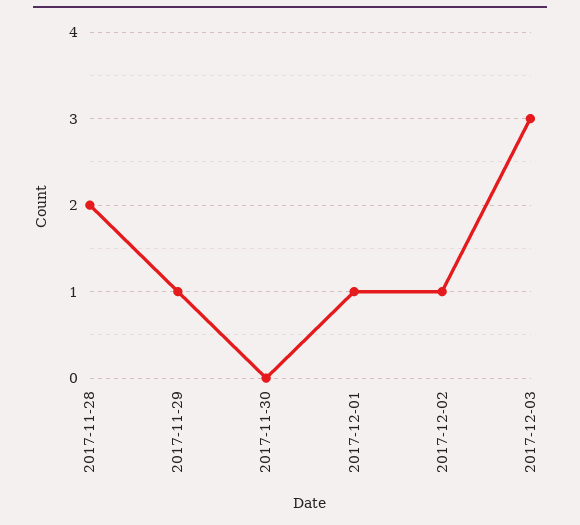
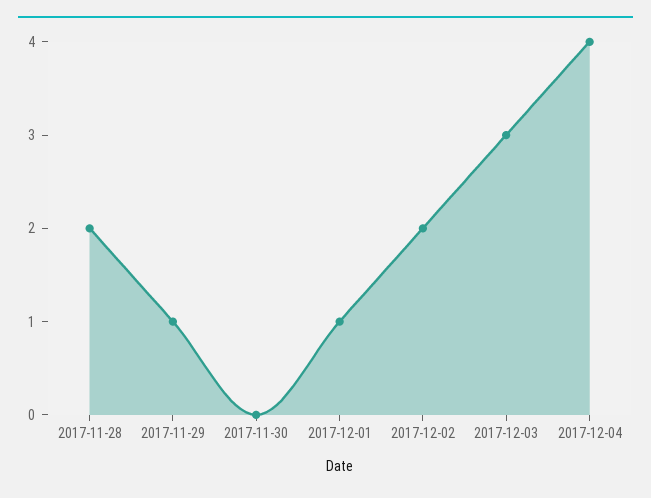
2017-12-02: 1 -> 2
2017-12-04: none -> 4

